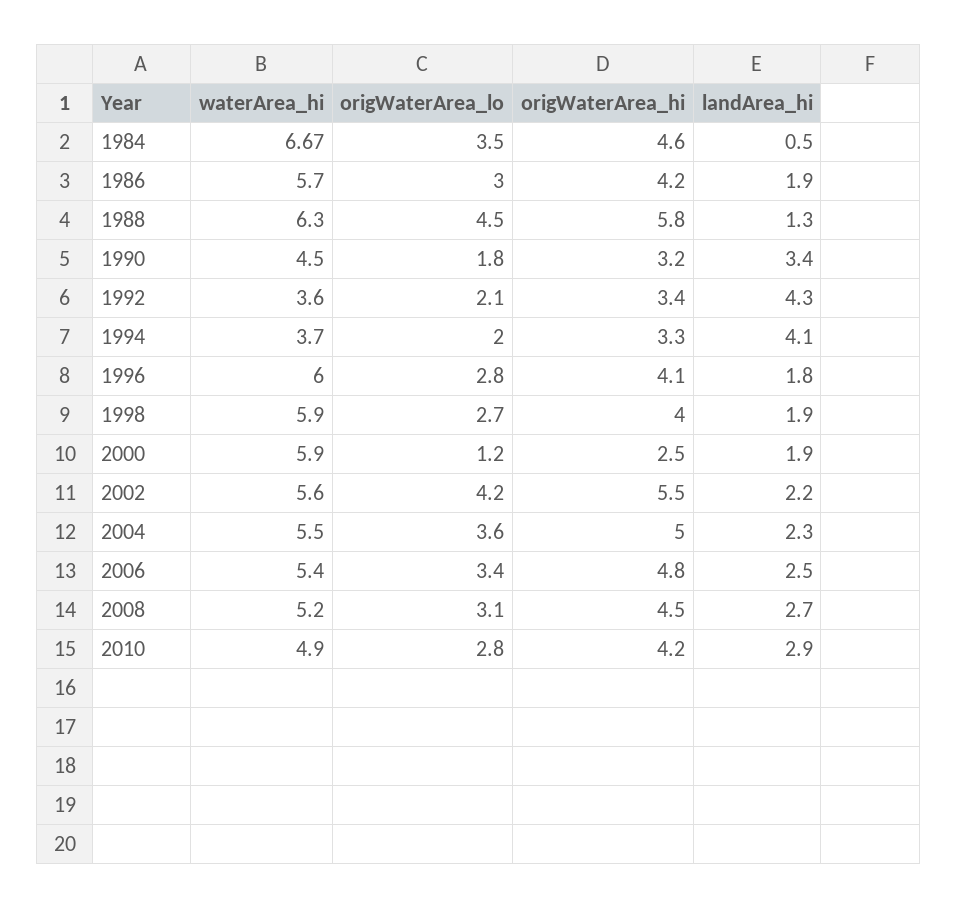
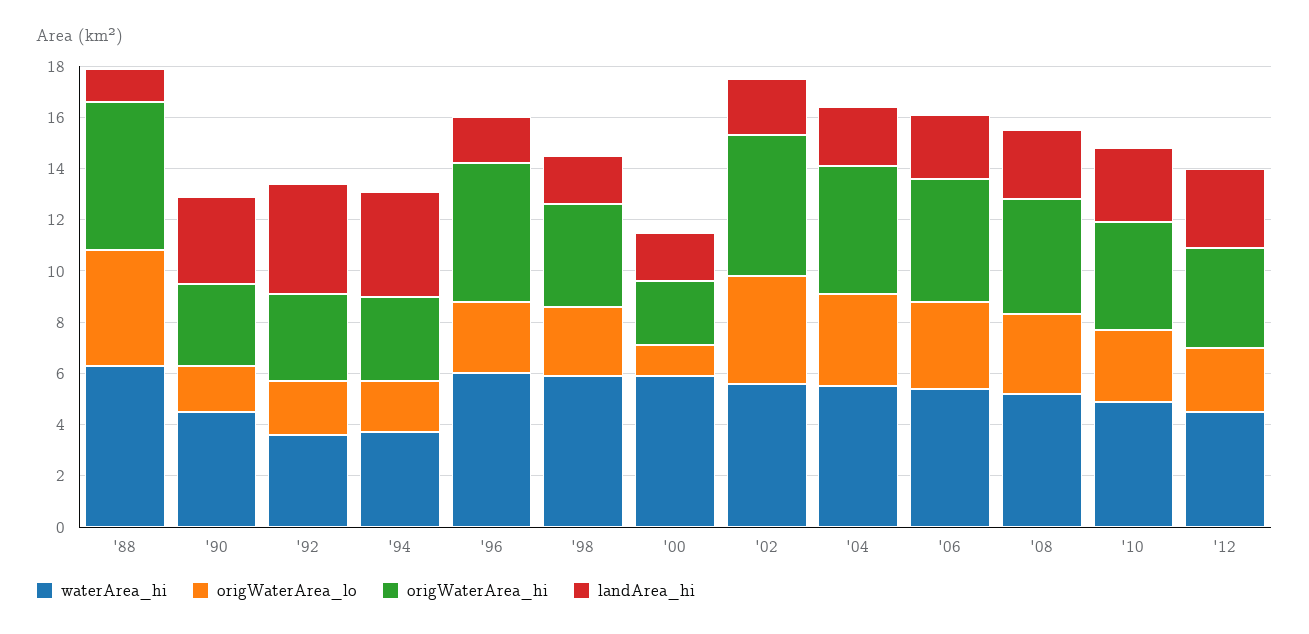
waterArea_hi, 1984: 6.67 -> none
origWaterArea_lo, 1984: 3.5 -> none
origWaterArea_hi, 1984: 4.6 -> none
landArea_hi, 1984: 0.5 -> none
waterArea_hi, 1986: 5.7 -> none
origWaterArea_lo, 1986: 3 -> none
origWaterArea_hi, 1986: 4.2 -> none
landArea_hi, 1986: 1.9 -> none
origWaterArea_hi, 1996: 4.1 -> 5.5
waterArea_hi, '12: none -> 4.5
origWaterArea_lo, '12: none -> 2.5
origWaterArea_hi, '12: none -> 4
landArea_hi, '12: none -> 3

